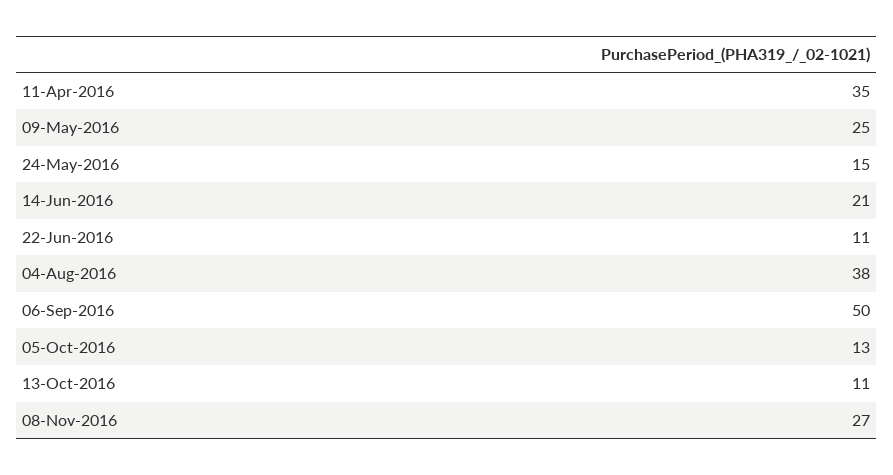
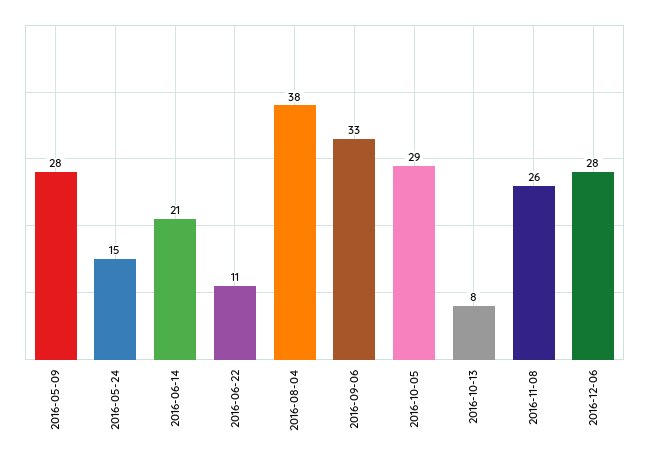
11-Apr-2016: 35 -> none
09-May-2016: 25 -> 28
06-Sep-2016: 50 -> 33
05-Oct-2016: 13 -> 29
13-Oct-2016: 11 -> 8
08-Nov-2016: 27 -> 26
2016-12-06: none -> 28

